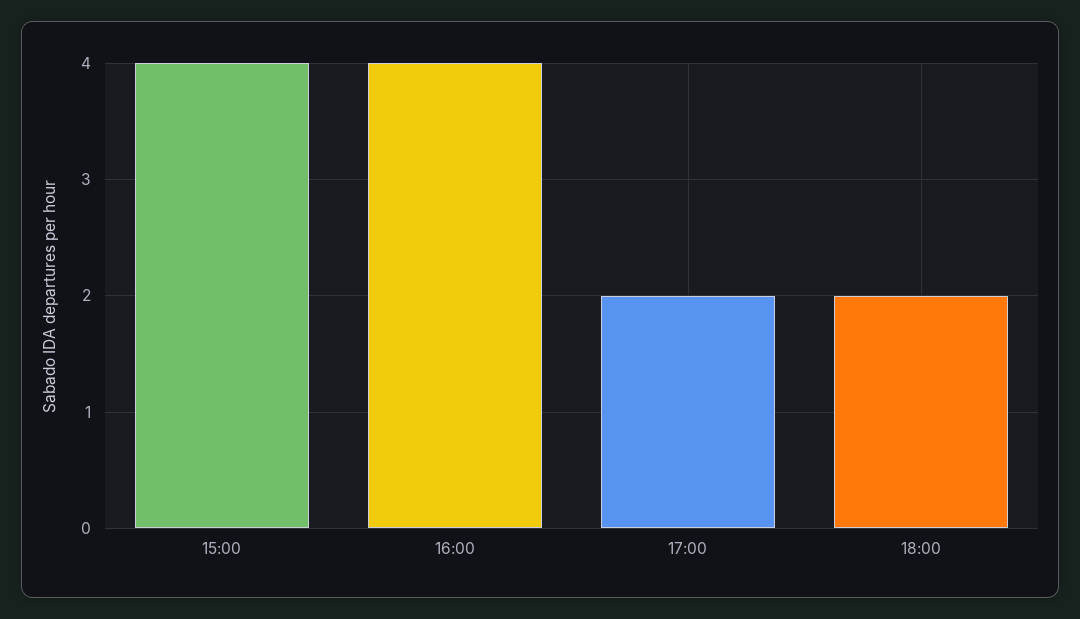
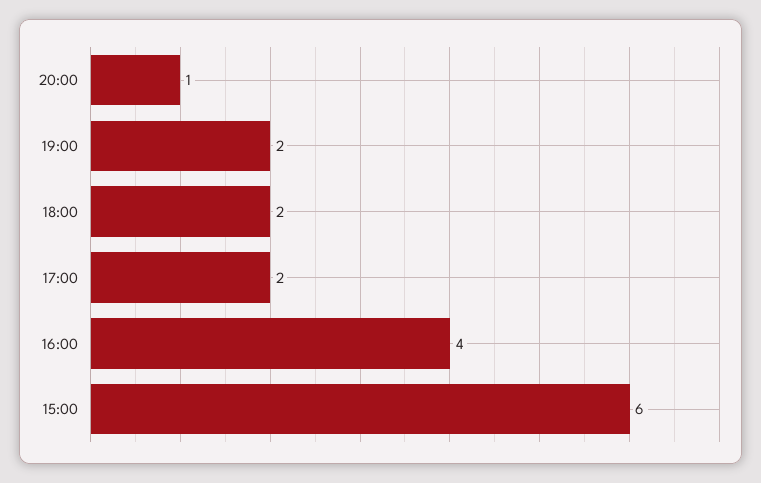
15:00: 4 -> 6
20:00: none -> 1
19:00: none -> 2

